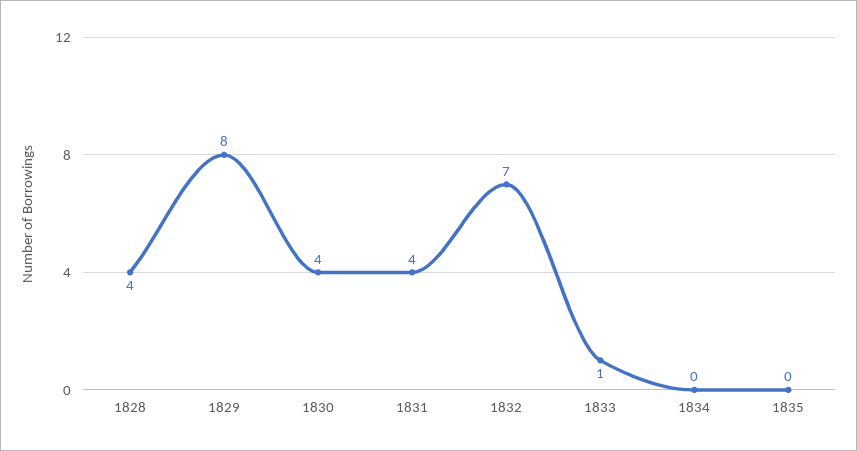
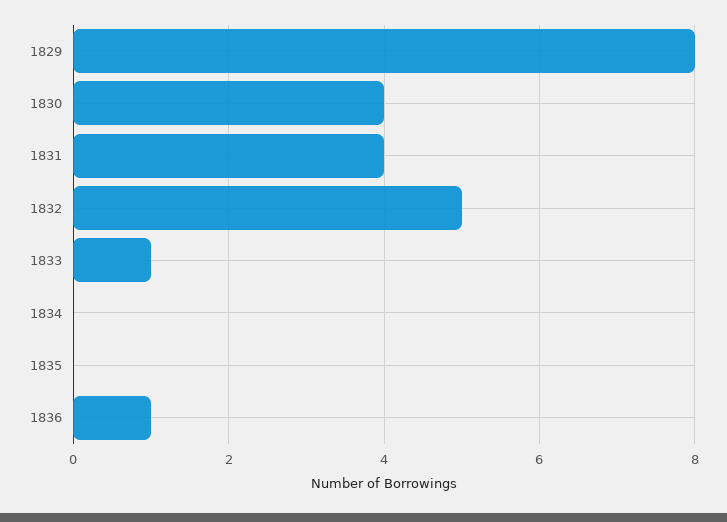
1828: 4 -> none
1832: 7 -> 5
1836: none -> 1

